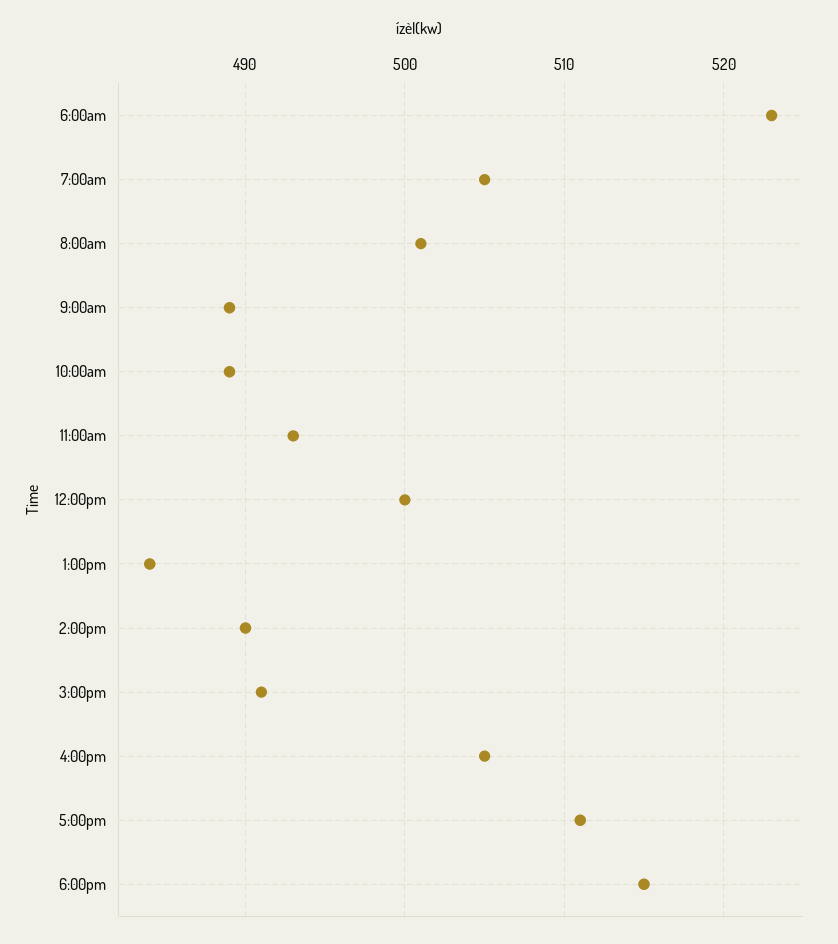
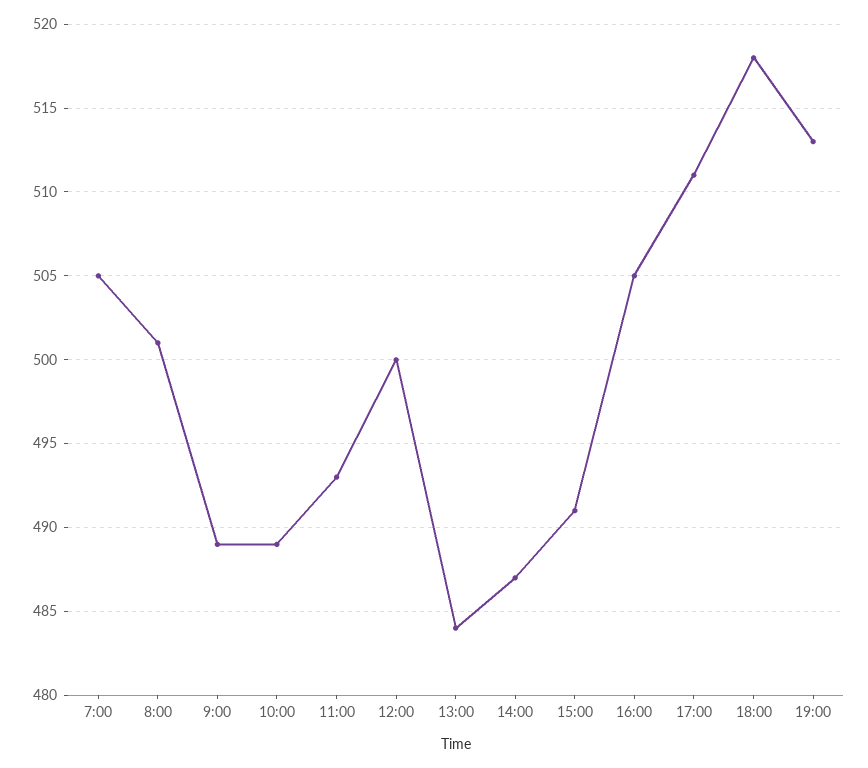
6:00am: 523 -> none
2:00pm: 490 -> 487
6:00pm: 515 -> 518
19:00: none -> 513

